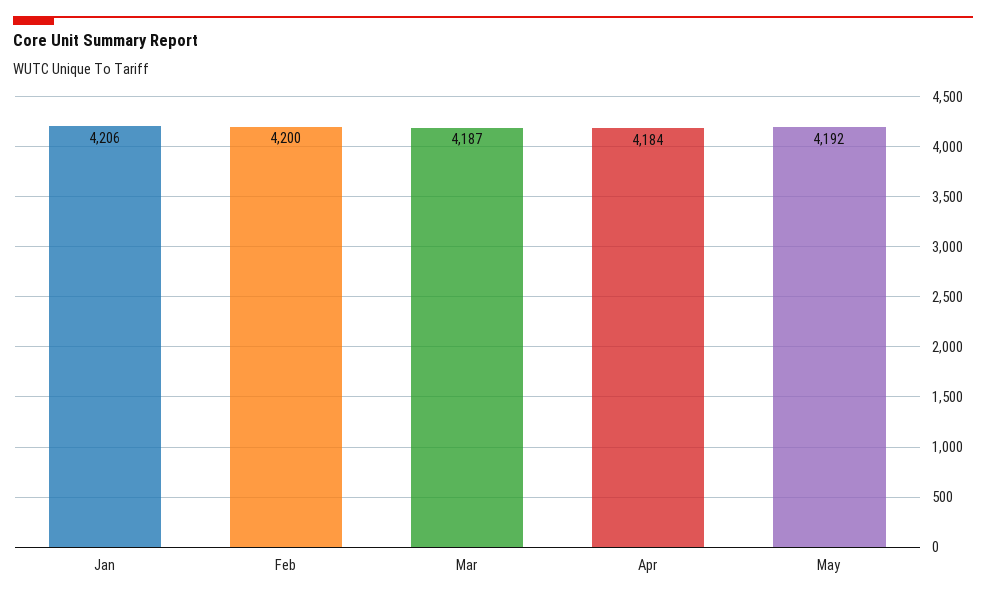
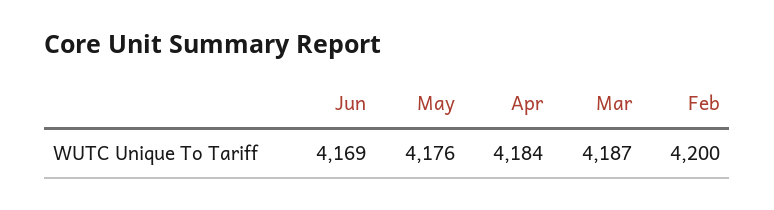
Jan: 4206 -> none
May: 4192 -> 4176
Jun: none -> 4169

